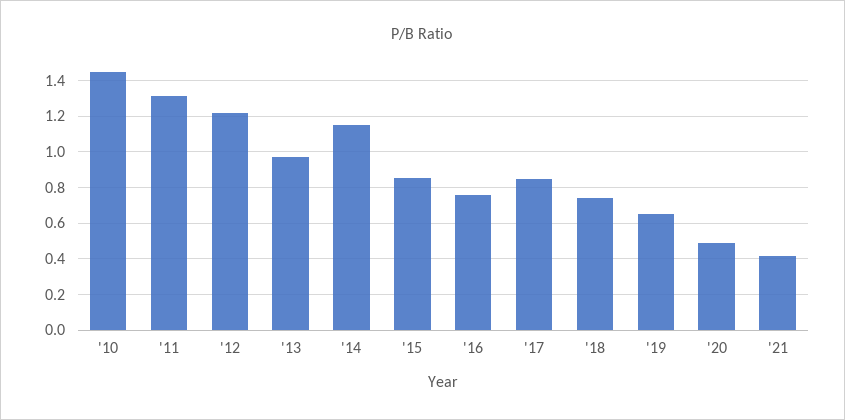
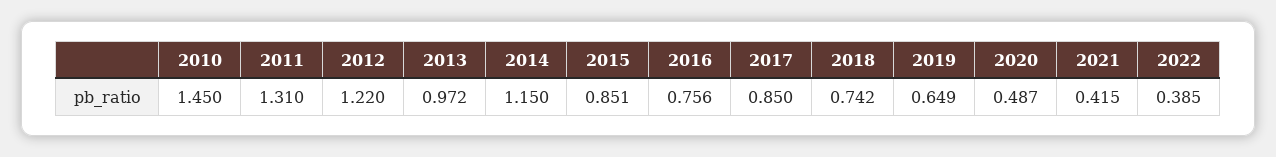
2022: none -> 0.385

